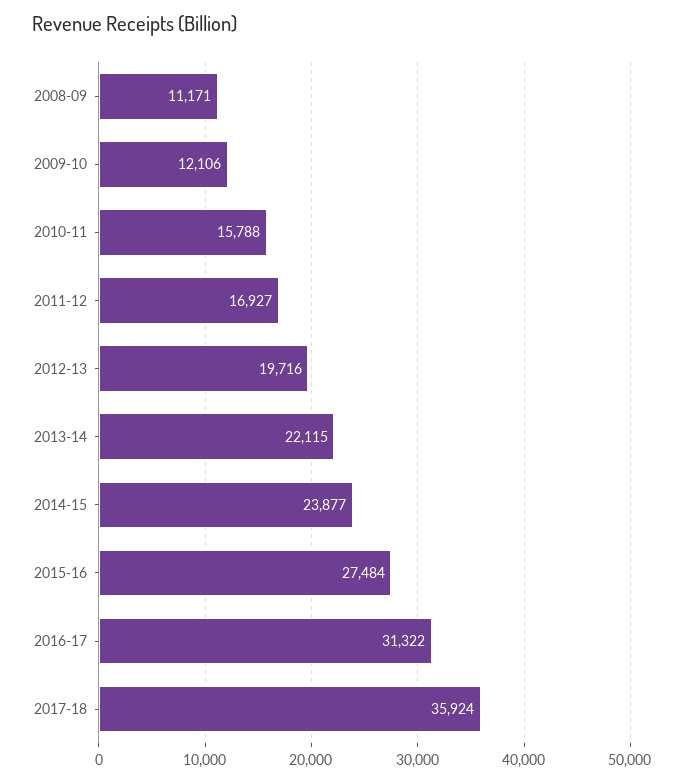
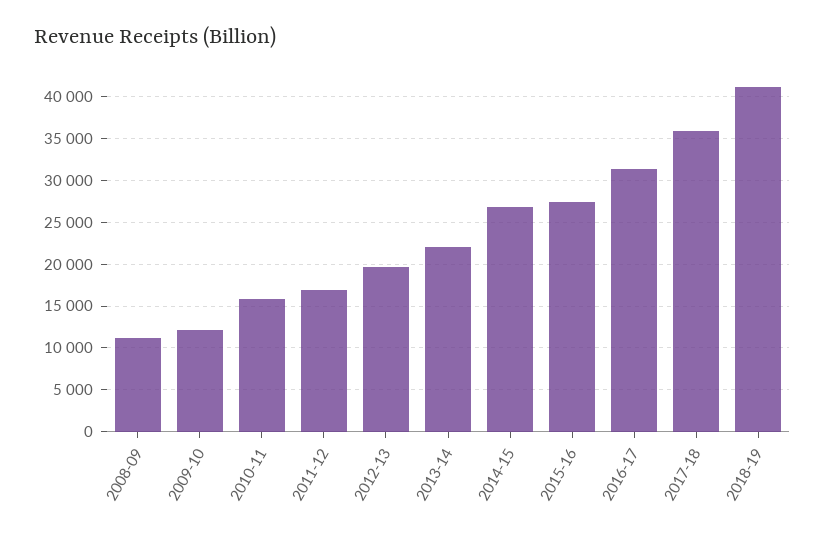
2014-15: 23877 -> 27000
2018-19: none -> 41000

